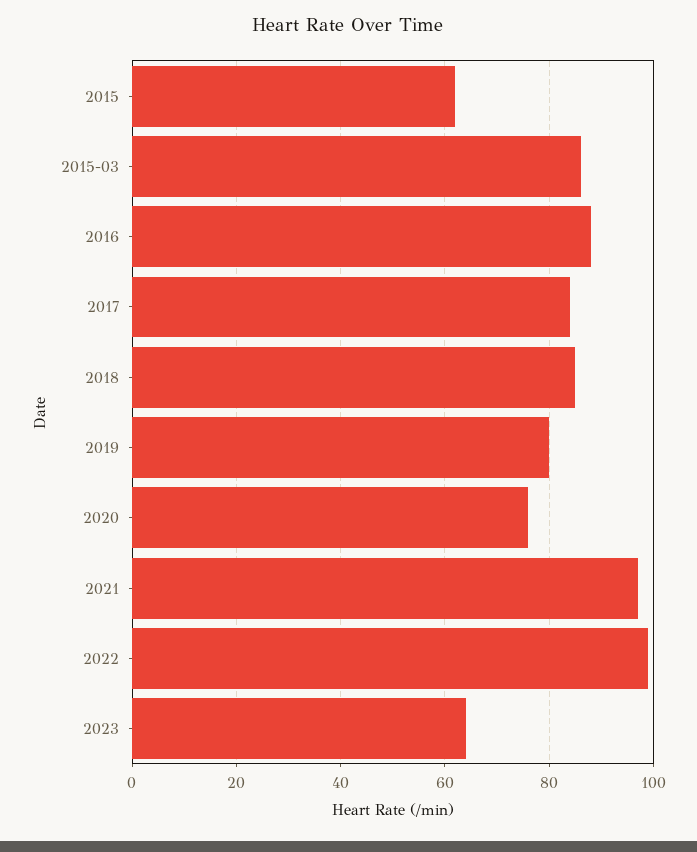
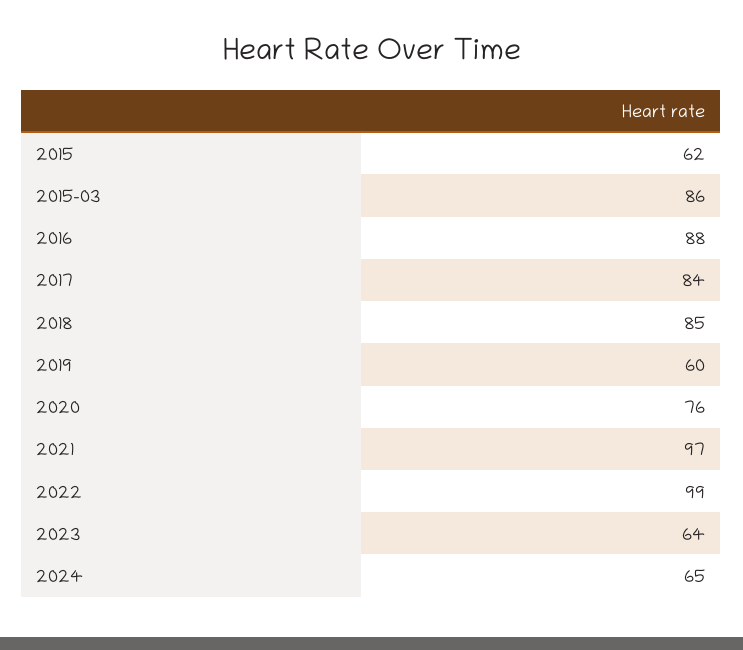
2019: 80 -> 60
2024: none -> 65

